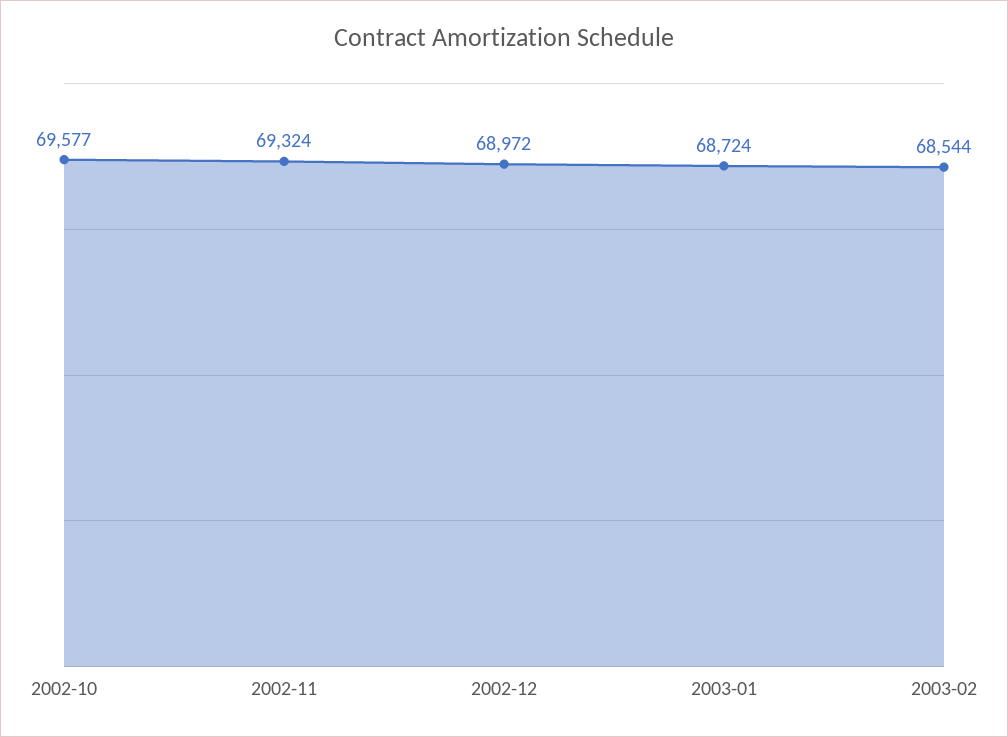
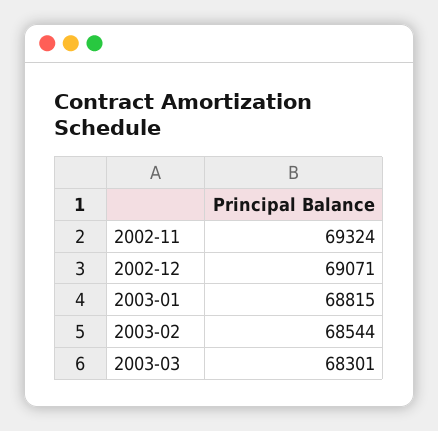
2002-10: 69577 -> none
2002-12: 68972 -> 69071
2003-01: 68724 -> 68815
2003-03: none -> 68301

